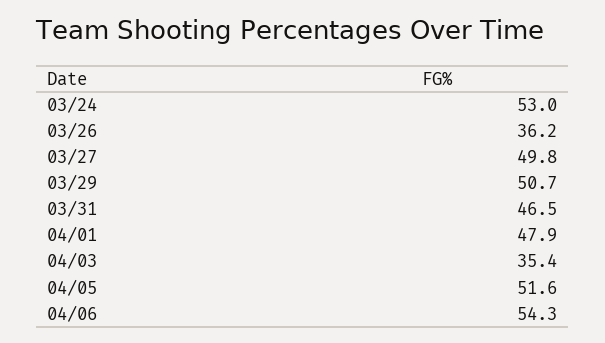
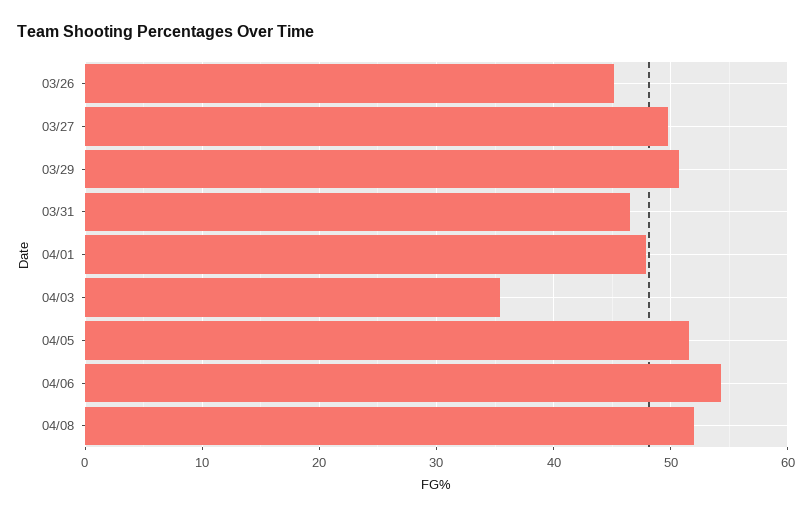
03/24: 53 -> none
03/26: 36.2 -> 45
04/08: none -> 52

